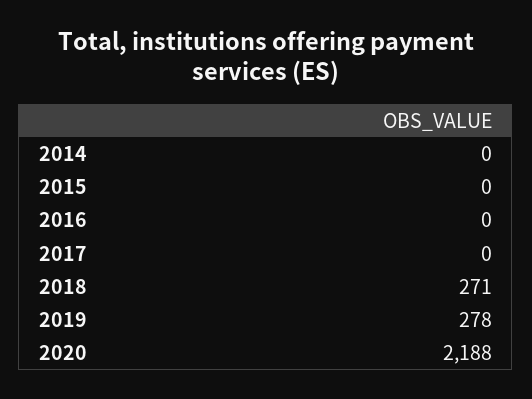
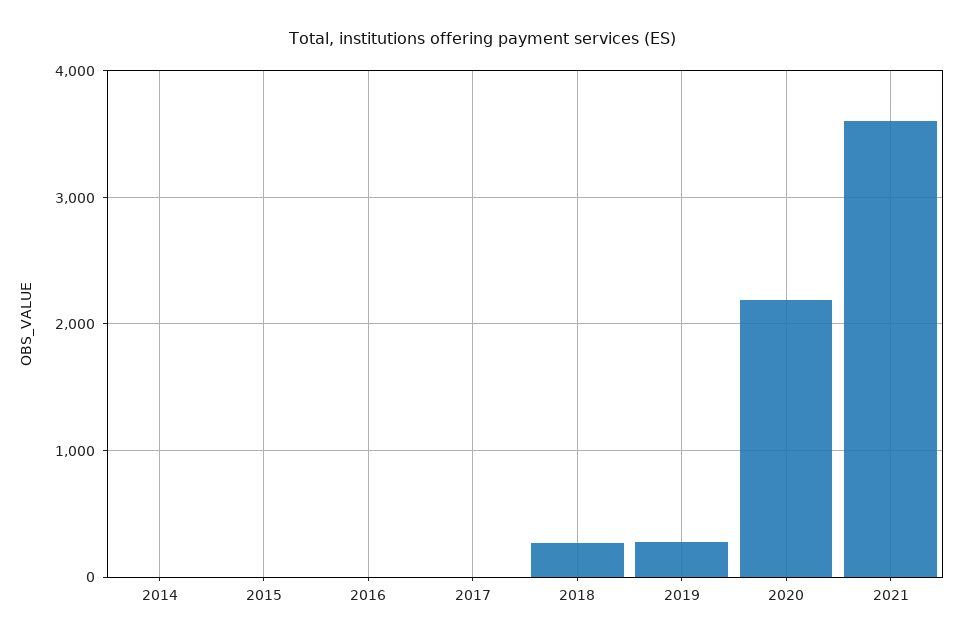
2021: none -> 3600

